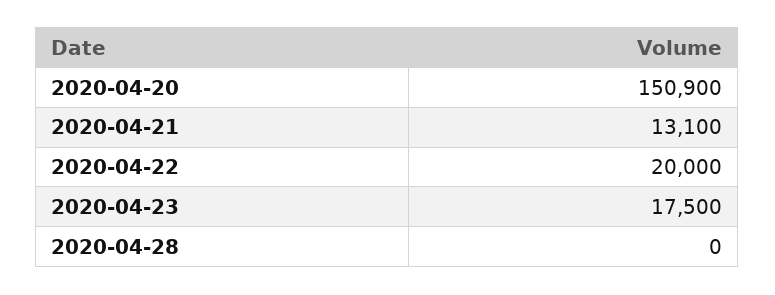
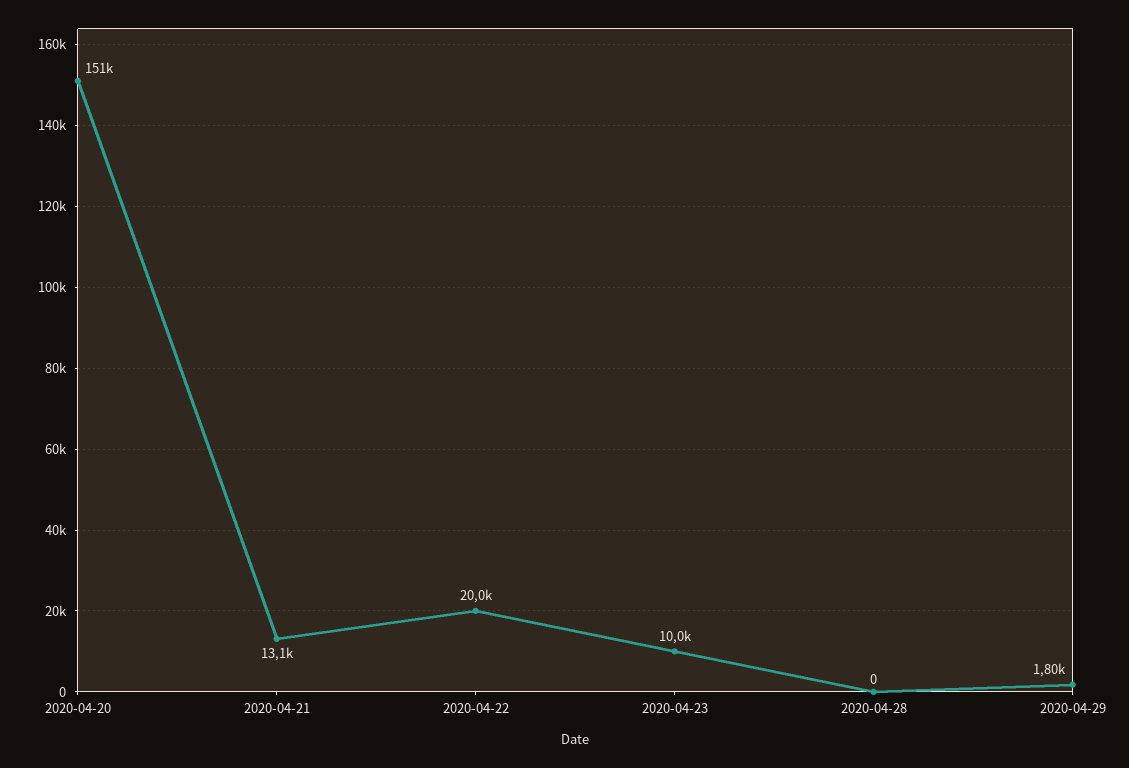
2020-04-23: 17500 -> 10000
2020-04-29: none -> 1800

